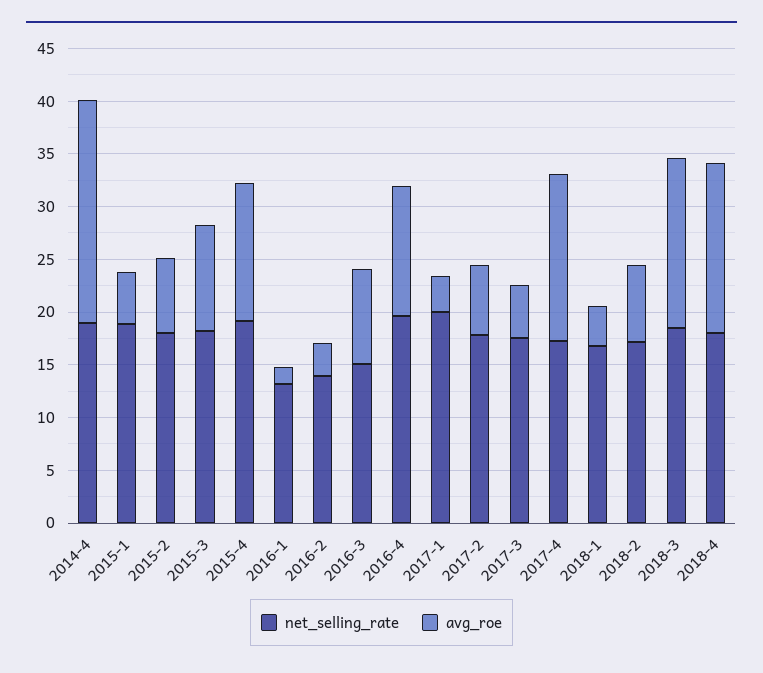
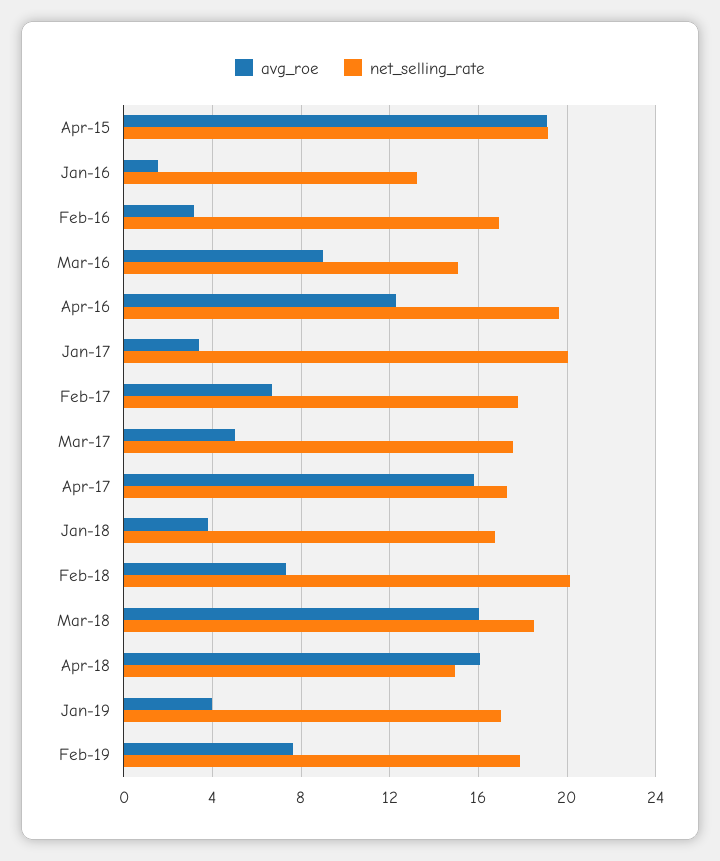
net_selling_rate, 2014-4: 19 -> none
avg_roe, 2014-4: 21 -> none
net_selling_rate, 2015-1: 19 -> none
avg_roe, 2015-1: 5 -> none
net_selling_rate, 2015-2: 18 -> none
avg_roe, 2015-2: 7 -> none
net_selling_rate, 2015-3: 18 -> none
avg_roe, 2015-3: 10 -> none
avg_roe, 2015-4: 13 -> 19
net_selling_rate, 2016-2: 14 -> 17
net_selling_rate, 2018-2: 17 -> 20
net_selling_rate, 2018-4: 18 -> 15
avg_roe, Jan-19: none -> 4
net_selling_rate, Jan-19: none -> 17
avg_roe, Feb-19: none -> 7.5
net_selling_rate, Feb-19: none -> 18

